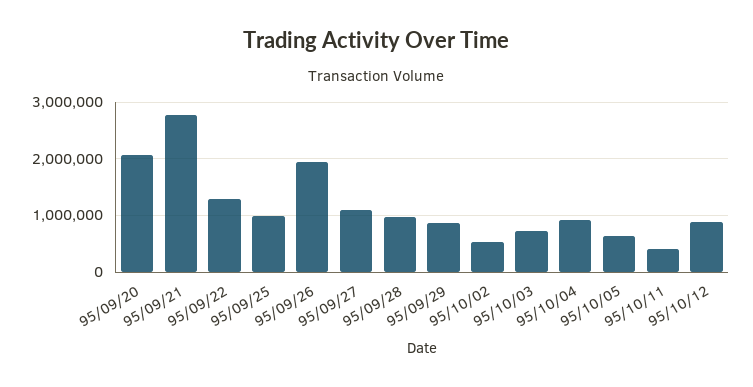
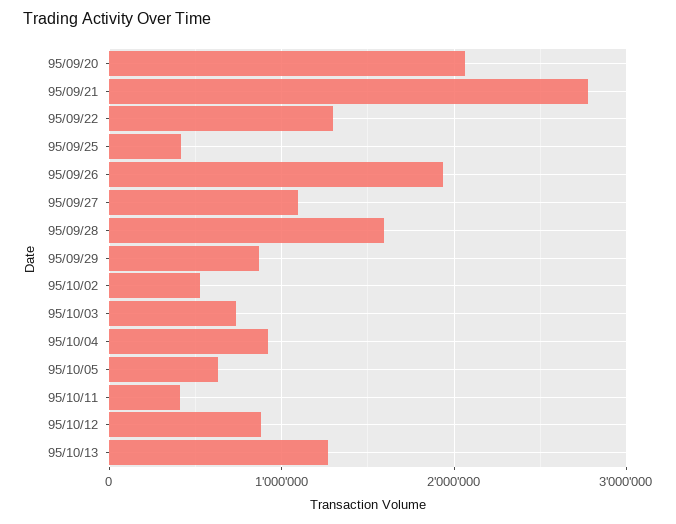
95/09/25: 1000000 -> 400000
95/09/28: 1000000 -> 1600000
95/10/13: none -> 1300000

